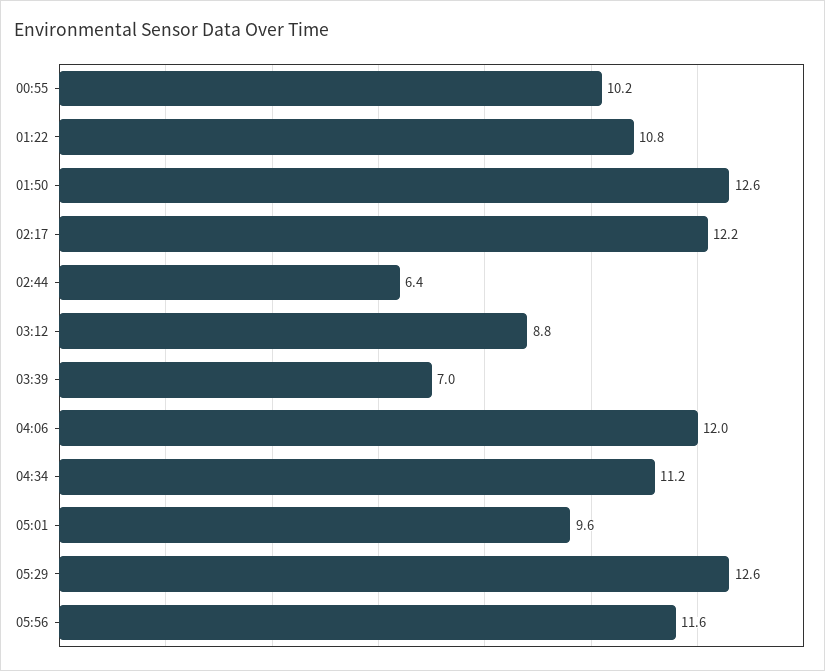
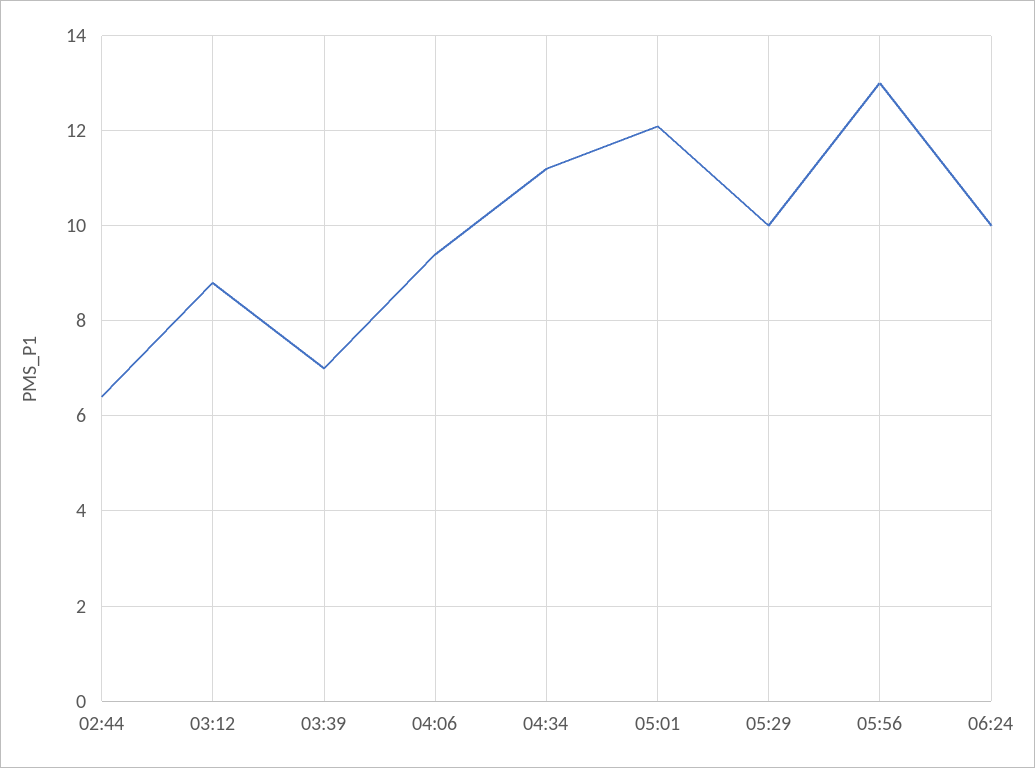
00:55: 10.2 -> none
01:22: 10.8 -> none
01:50: 12.6 -> none
02:17: 12.2 -> none
04:06: 12 -> 9.5
05:01: 9.6 -> 12
05:29: 12.6 -> 10
05:56: 11.6 -> 13
06:24: none -> 10

